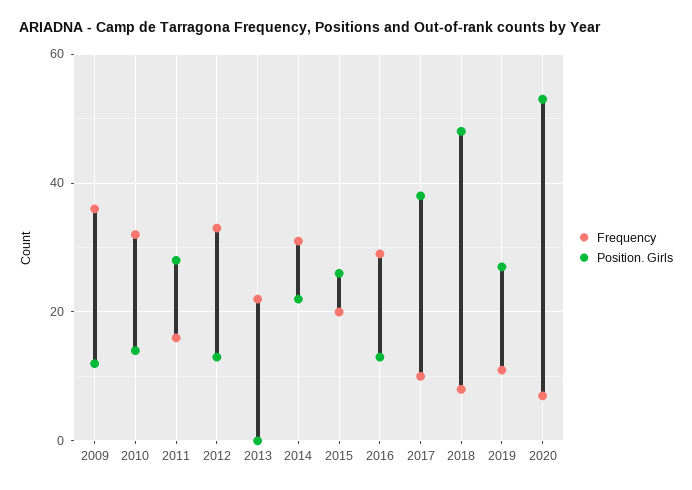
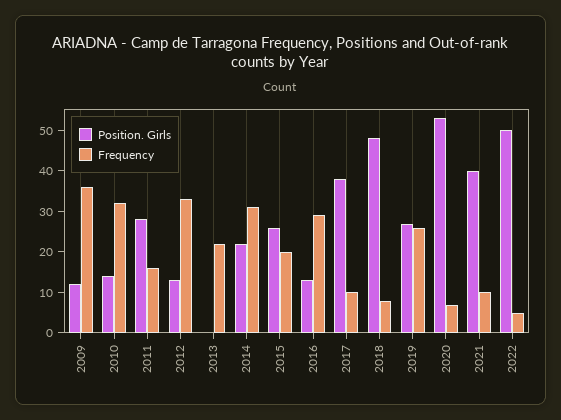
Frequency, 2019: 10 -> 25
Position. Girls, 2021: none -> 40
Frequency, 2021: none -> 10
Position. Girls, 2022: none -> 50
Frequency, 2022: none -> 5

